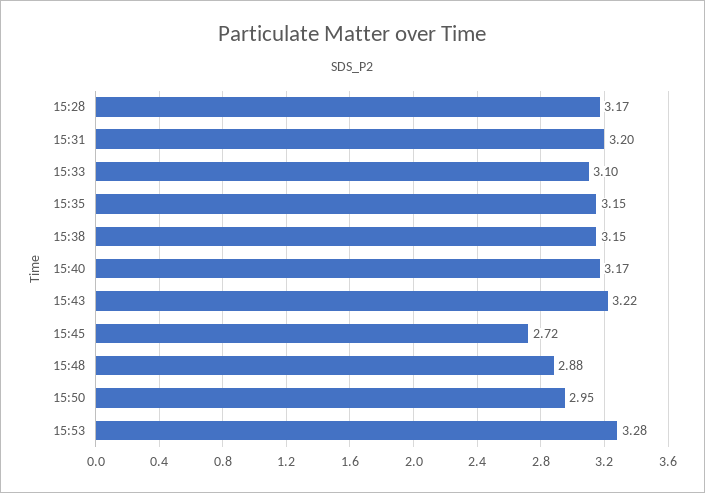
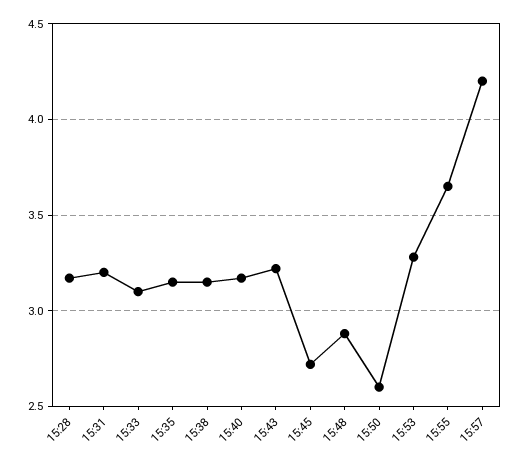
15:50: 2.95 -> 2.6
15:55: none -> 3.65
15:57: none -> 4.2

